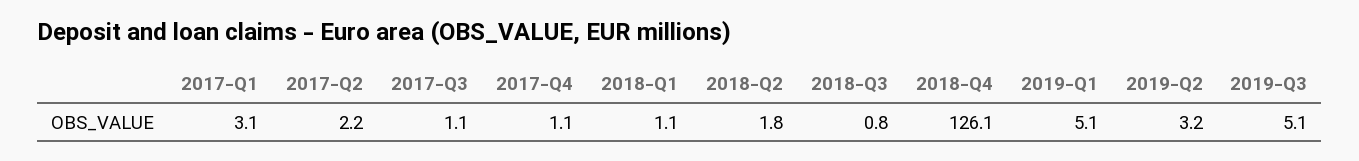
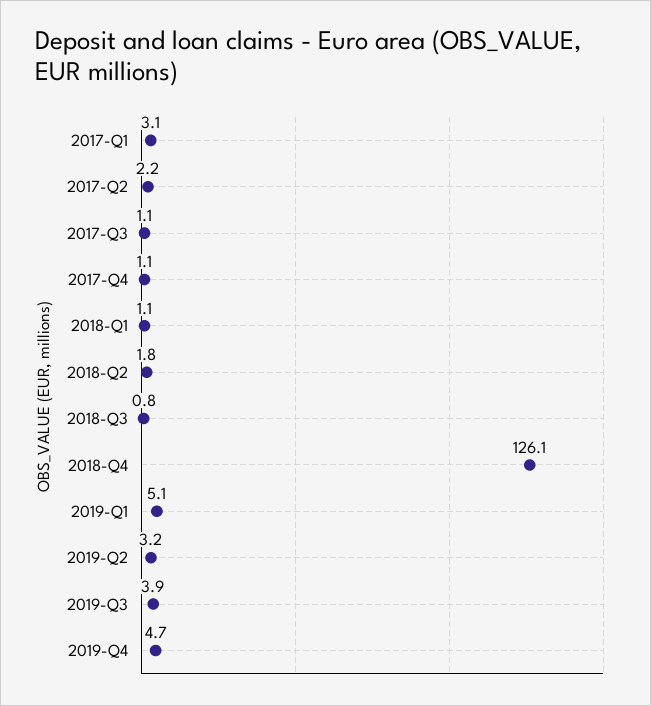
2019-Q3: 5.1 -> 3.9
2019-Q4: none -> 4.7

